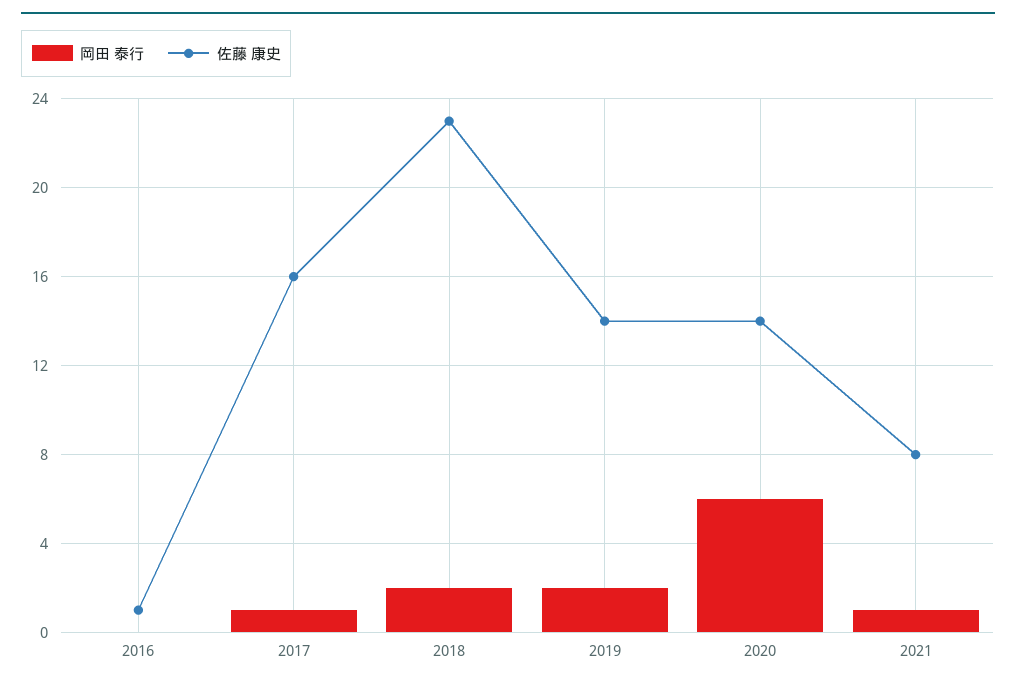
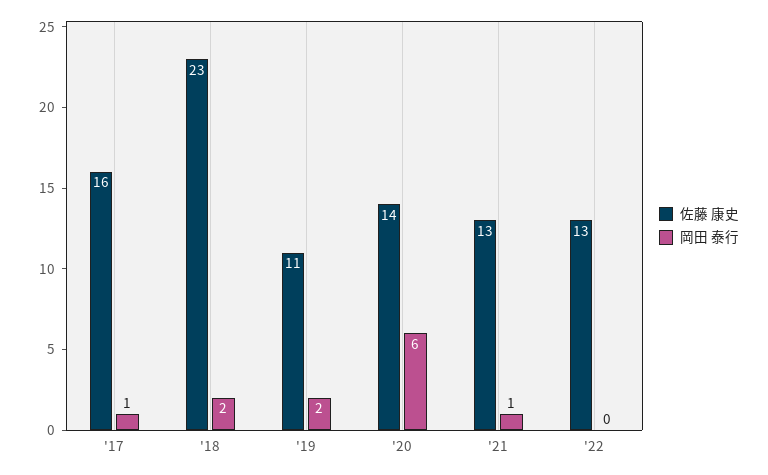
岡田 泰行, 2016: 0 -> none
佐藤 康史, 2016: 1 -> none
佐藤 康史, 2019: 14 -> 11
佐藤 康史, 2021: 8 -> 13
佐藤 康史, '22: none -> 13
岡田 泰行, '22: none -> 0

